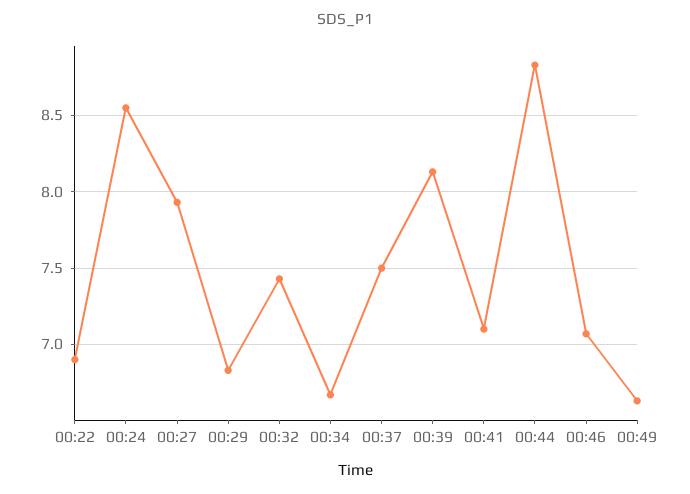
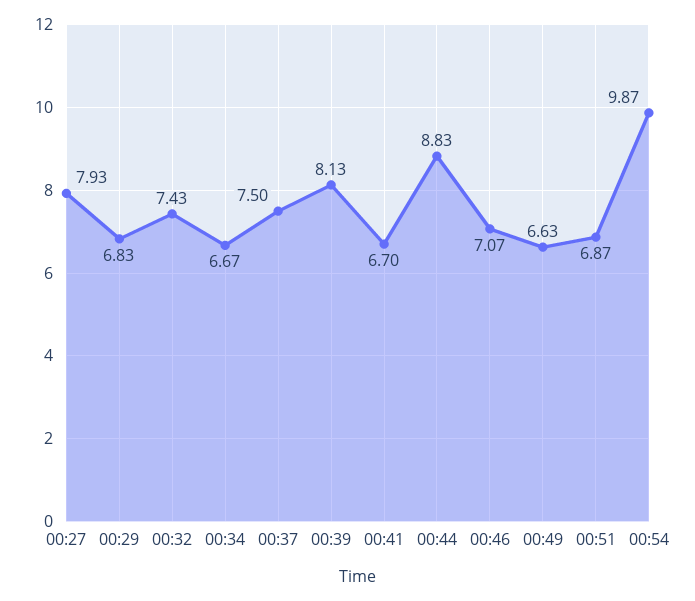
00:22: 6.9 -> none
00:24: 8.55 -> none
00:41: 7.1 -> 6.7
00:51: none -> 6.87
00:54: none -> 9.87

